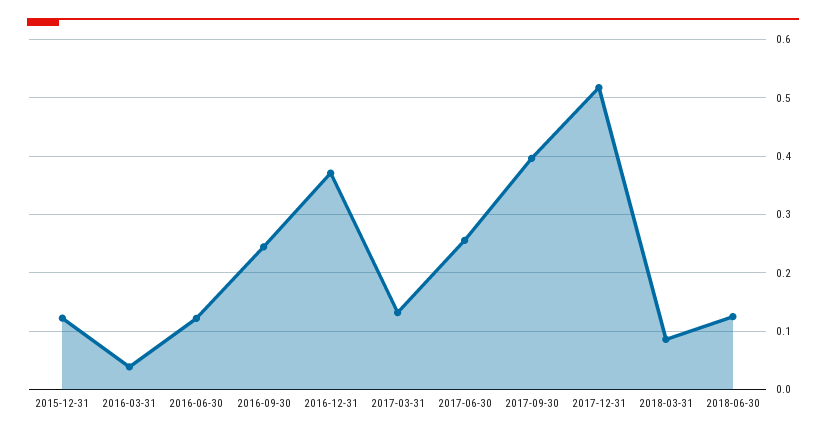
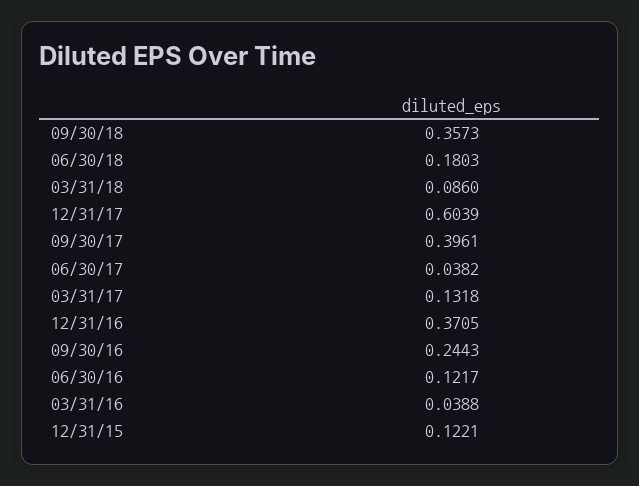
2017-06-30: 0.26 -> 0.0382
2017-12-31: 0.52 -> 0.6039
2018-06-30: 0.12 -> 0.1803
09/30/18: none -> 0.3573

